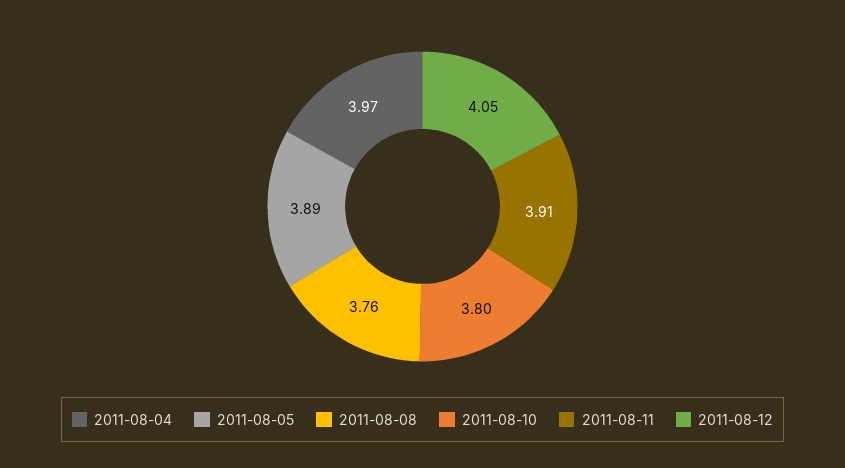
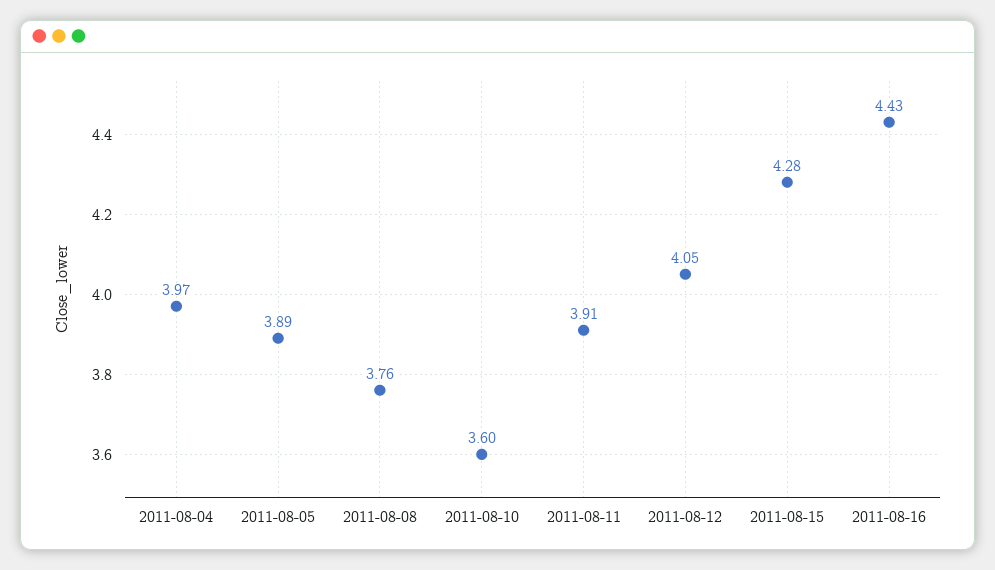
2011-08-10: 3.8 -> 3.6
2011-08-15: none -> 4.28
2011-08-16: none -> 4.43

